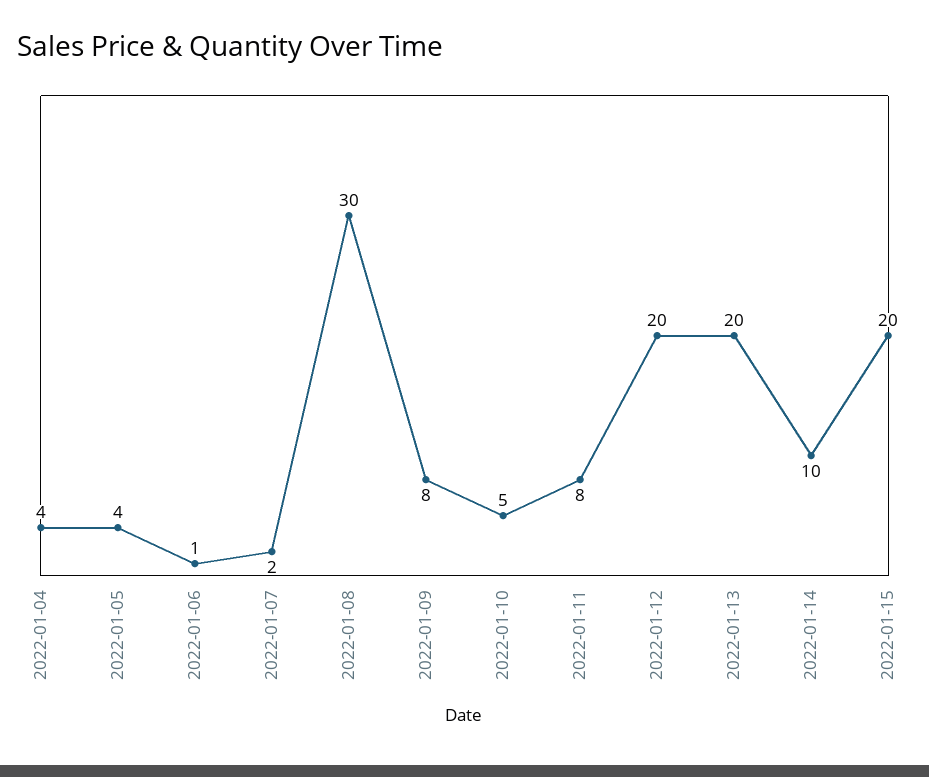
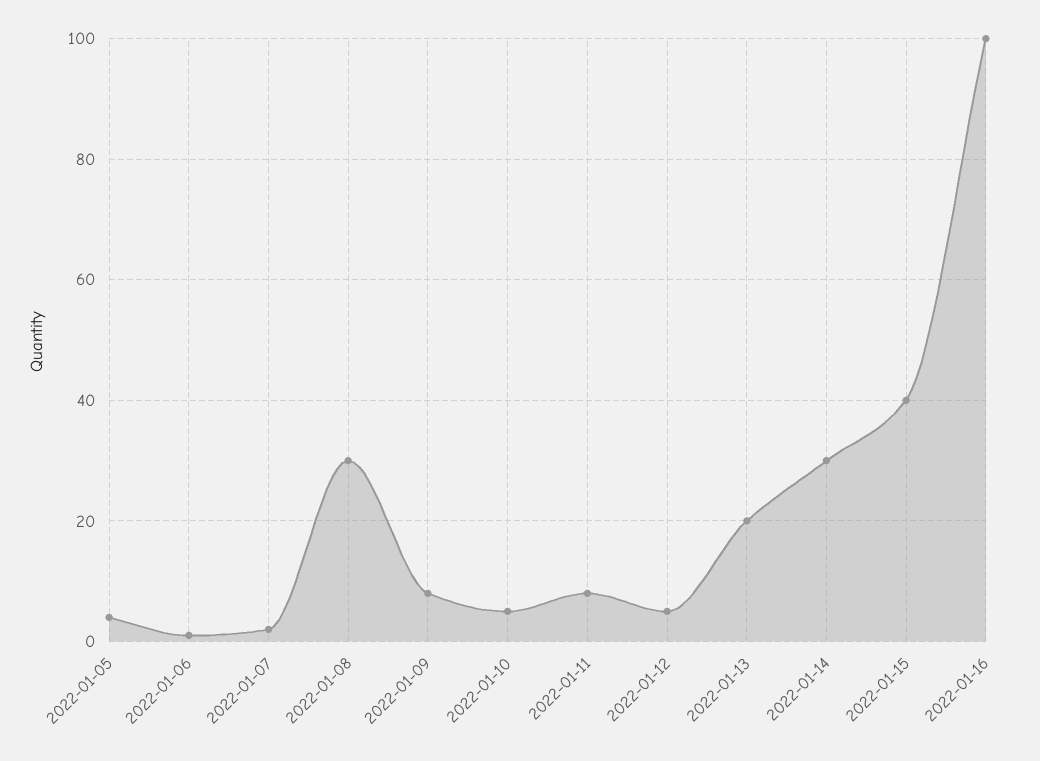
2022-01-04: 4 -> none
2022-01-12: 20 -> 5
2022-01-14: 10 -> 30
2022-01-15: 20 -> 40
2022-01-16: none -> 100

